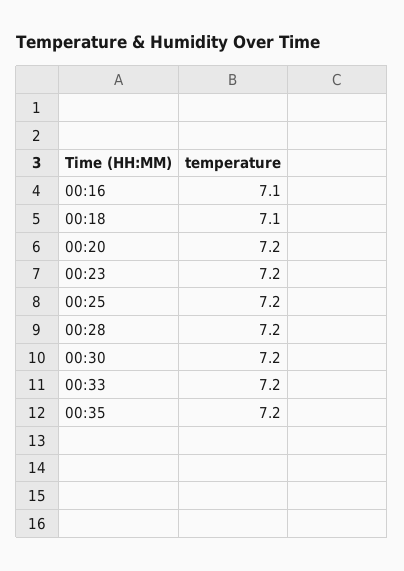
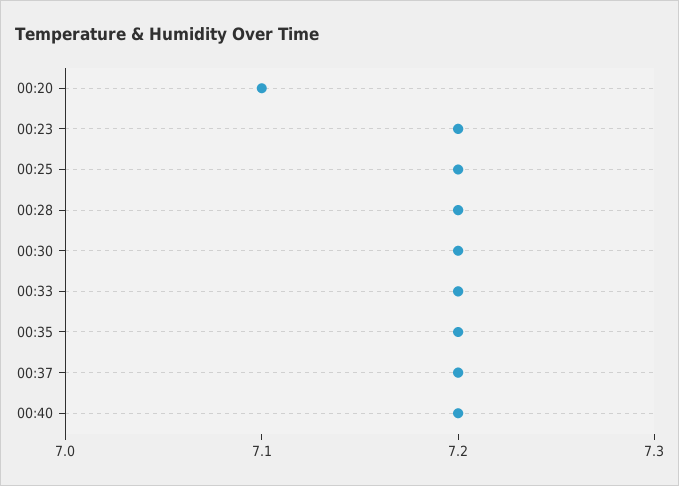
00:16: 7.1 -> none
00:18: 7.1 -> none
00:20: 7.2 -> 7.1
00:37: none -> 7.2
00:40: none -> 7.2

